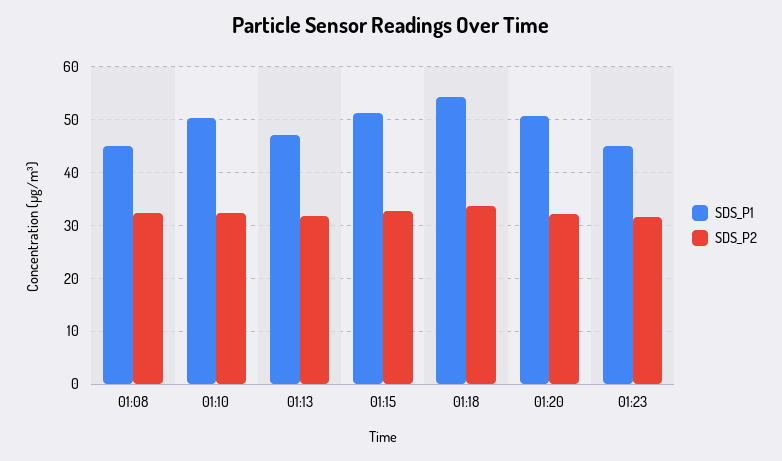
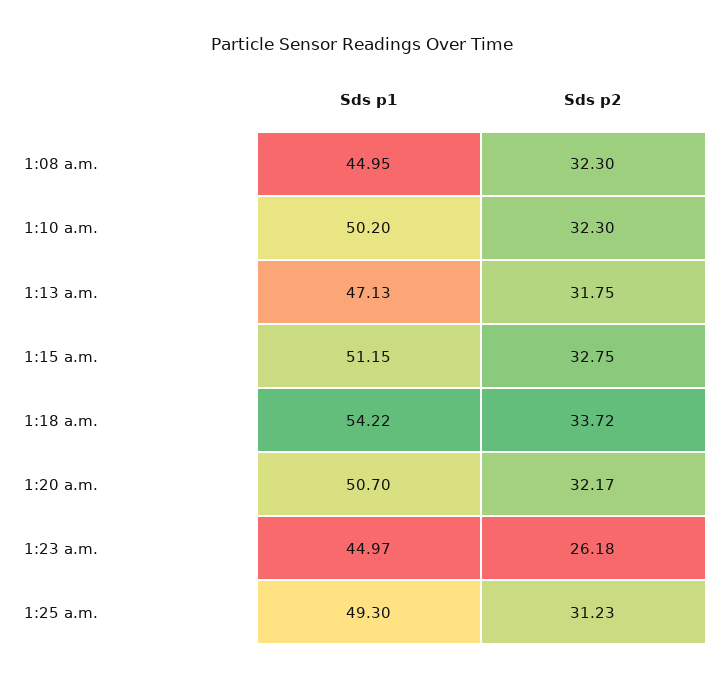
SDS_P2, 01:23: 32 -> 26.18
SDS_P1, 1:25 a.m.: none -> 49.3
SDS_P2, 1:25 a.m.: none -> 31.23

